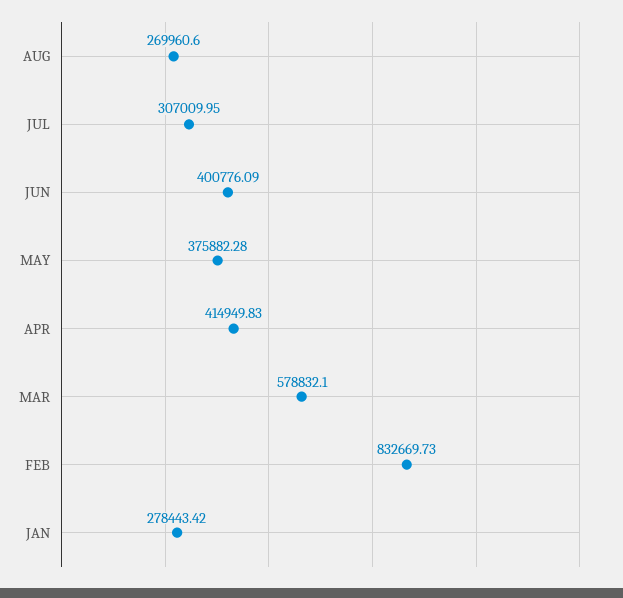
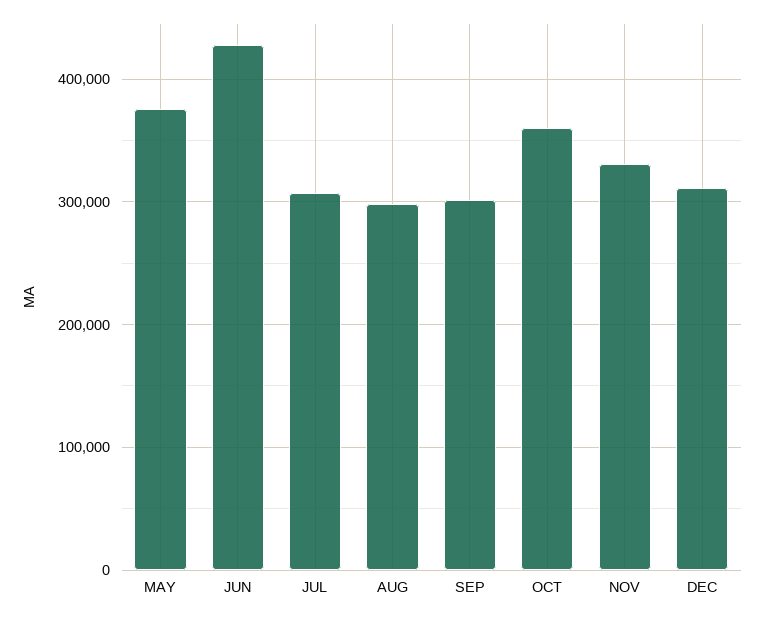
AUG: 269960.6 -> 300000
JUN: 400776.09 -> 430000
APR: 414949.83 -> none
MAR: 578832.1 -> none
FEB: 832669.73 -> none
JAN: 278443.42 -> none
SEP: none -> 300000
OCT: none -> 360000
NOV: none -> 330000
DEC: none -> 310000

